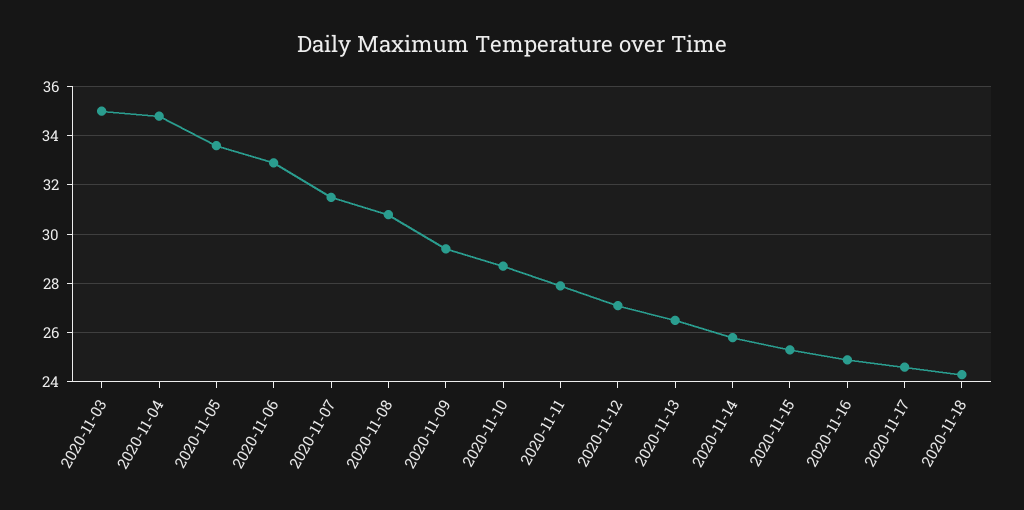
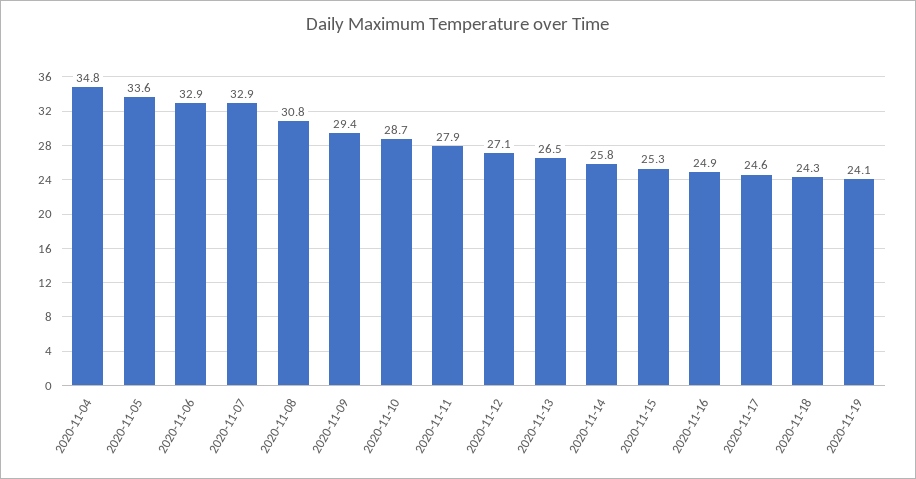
2020-11-03: 35 -> none
2020-11-07: 31.5 -> 32.9
2020-11-19: none -> 24.1

